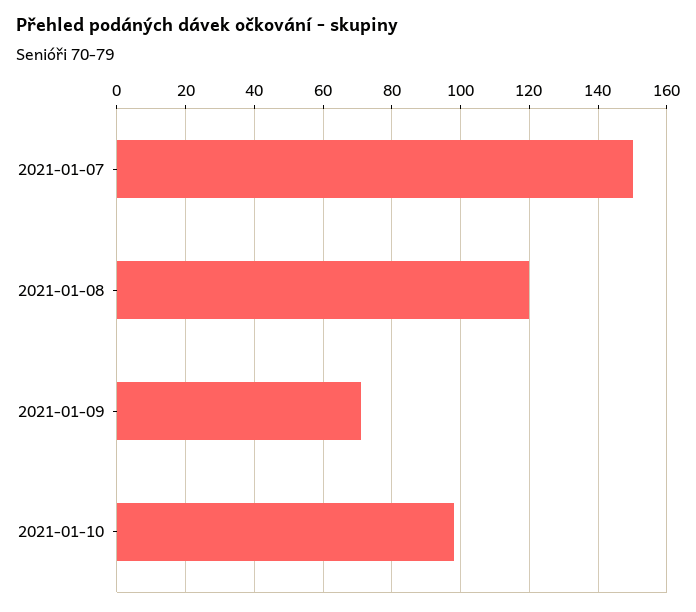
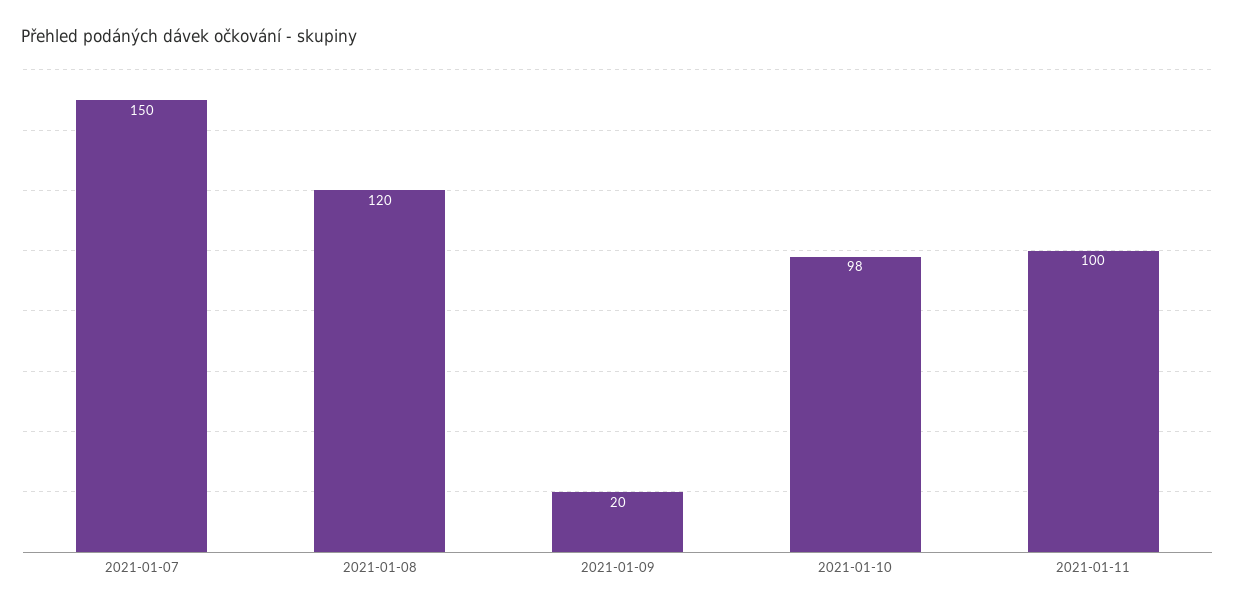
2021-01-09: 70 -> 20
2021-01-11: none -> 100

